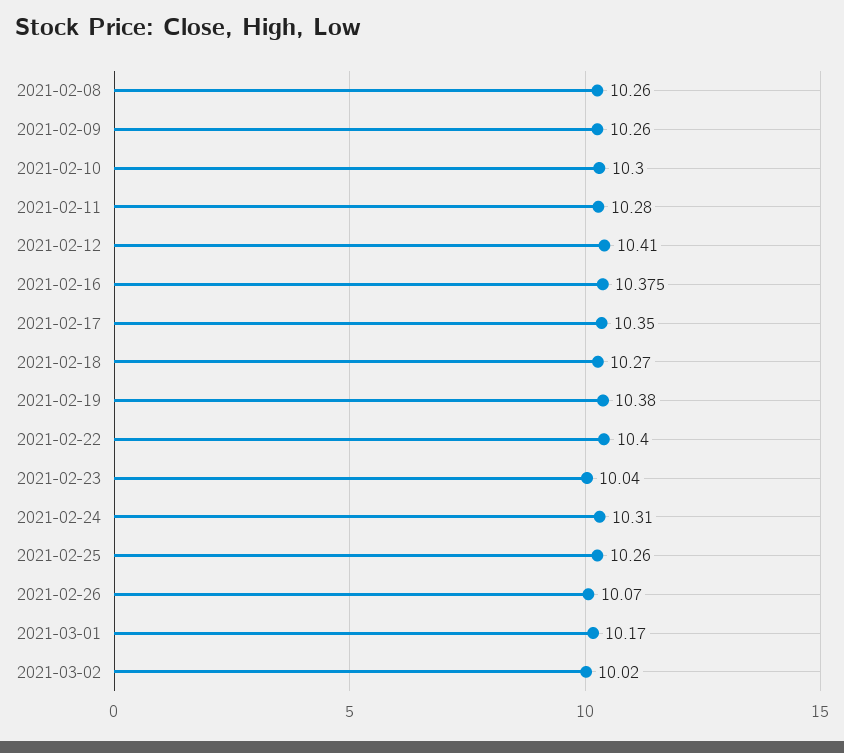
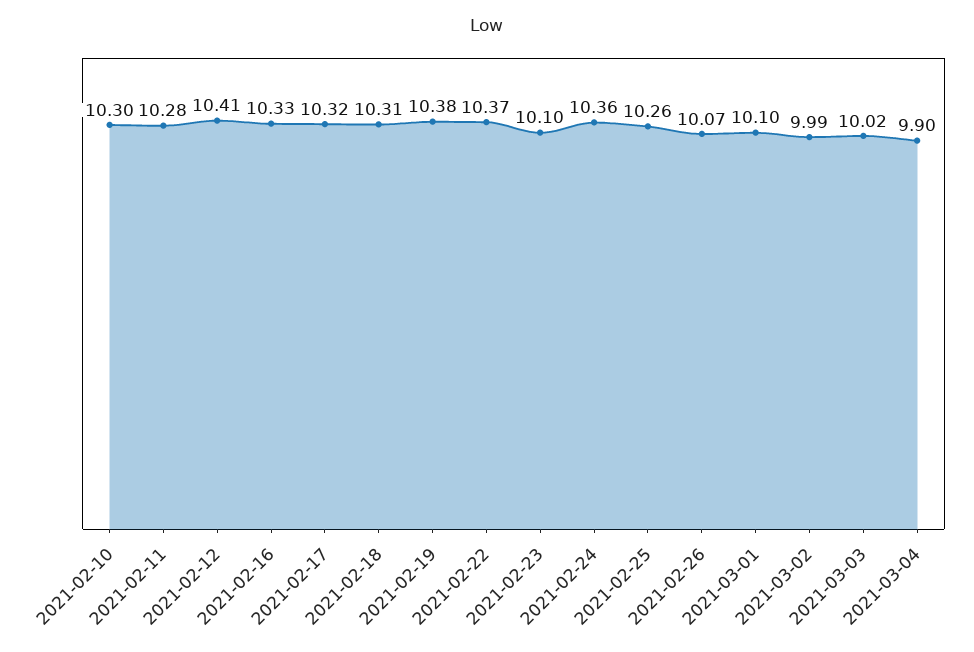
2021-02-08: 10.26 -> none
2021-02-09: 10.26 -> none
2021-02-16: 10.375 -> 10.33
2021-02-17: 10.35 -> 10.32
2021-02-18: 10.27 -> 10.31
2021-02-22: 10.4 -> 10.37
2021-02-23: 10.04 -> 10.1
2021-02-24: 10.31 -> 10.36
2021-03-01: 10.17 -> 10.1
2021-03-02: 10.02 -> 9.99
2021-03-03: none -> 10.02
2021-03-04: none -> 9.9

